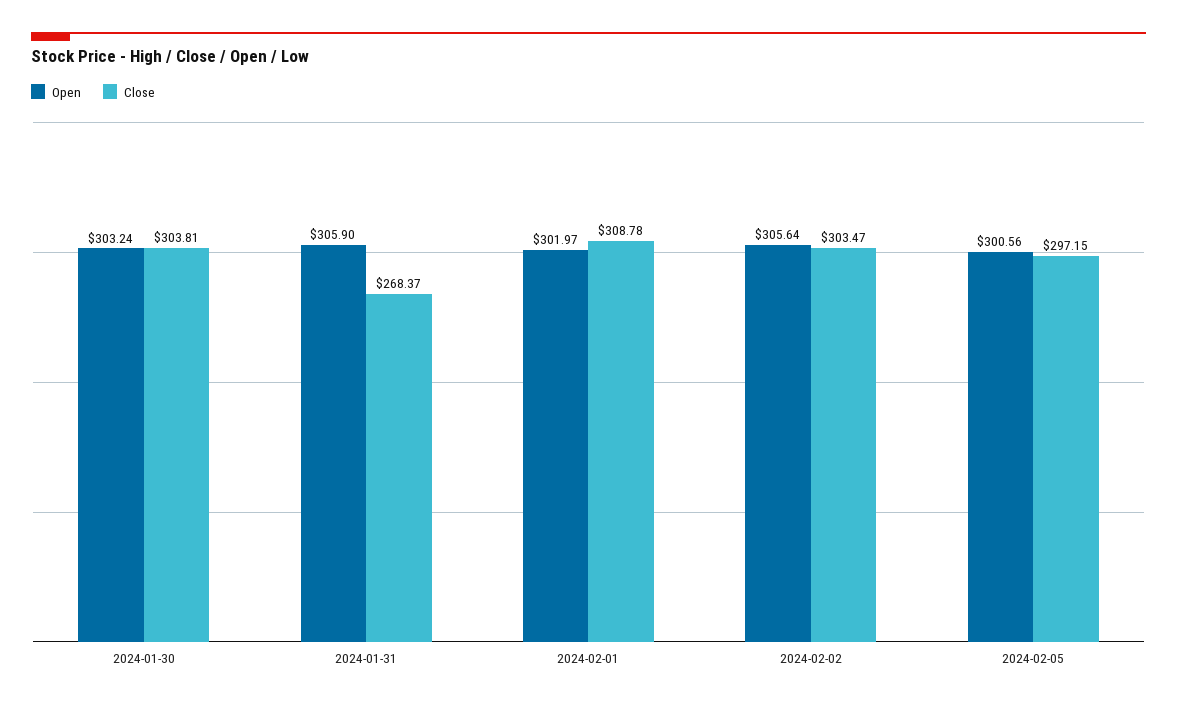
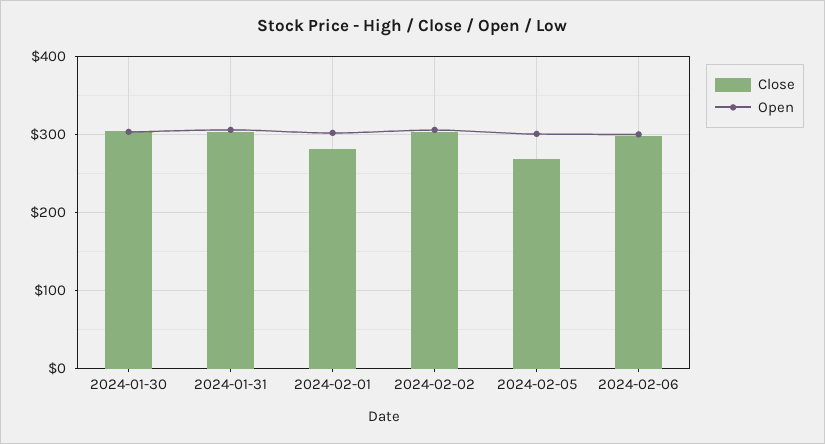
Close, 2024-01-31: 268.37 -> 300
Close, 2024-02-01: 308.78 -> 280
Close, 2024-02-05: 297.15 -> 270
Close, 2024-02-06: none -> 300
Open, 2024-02-06: none -> 300

